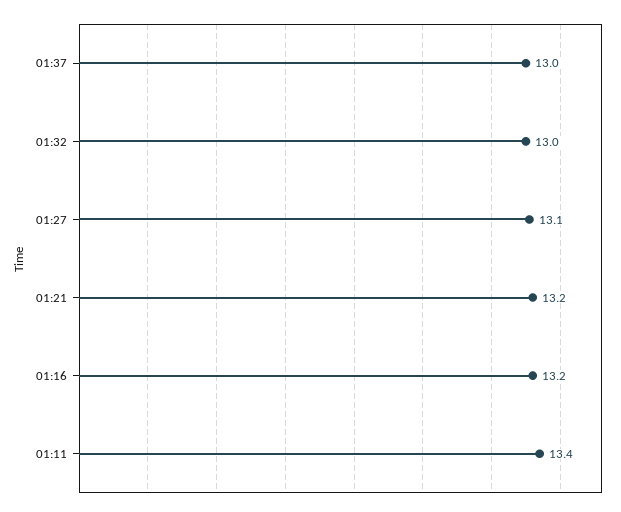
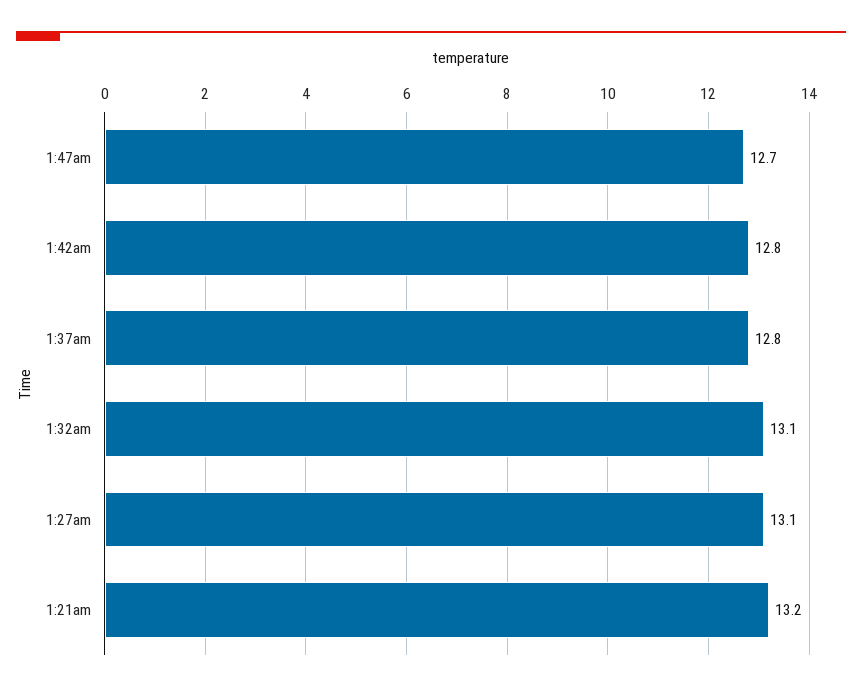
01:37: 13 -> 12.8
01:32: 13 -> 13.1
01:16: 13.2 -> none
01:11: 13.4 -> none
1:47am: none -> 12.7
1:42am: none -> 12.8

